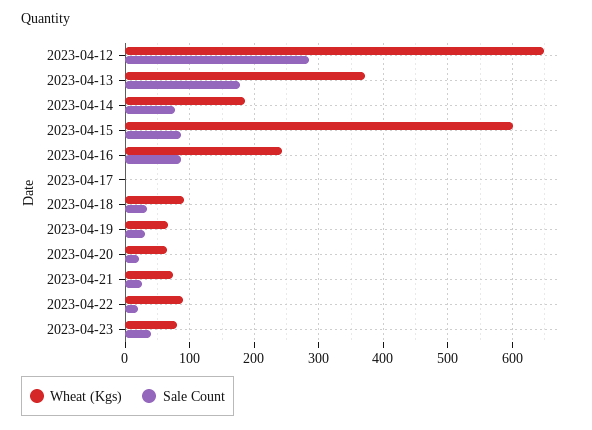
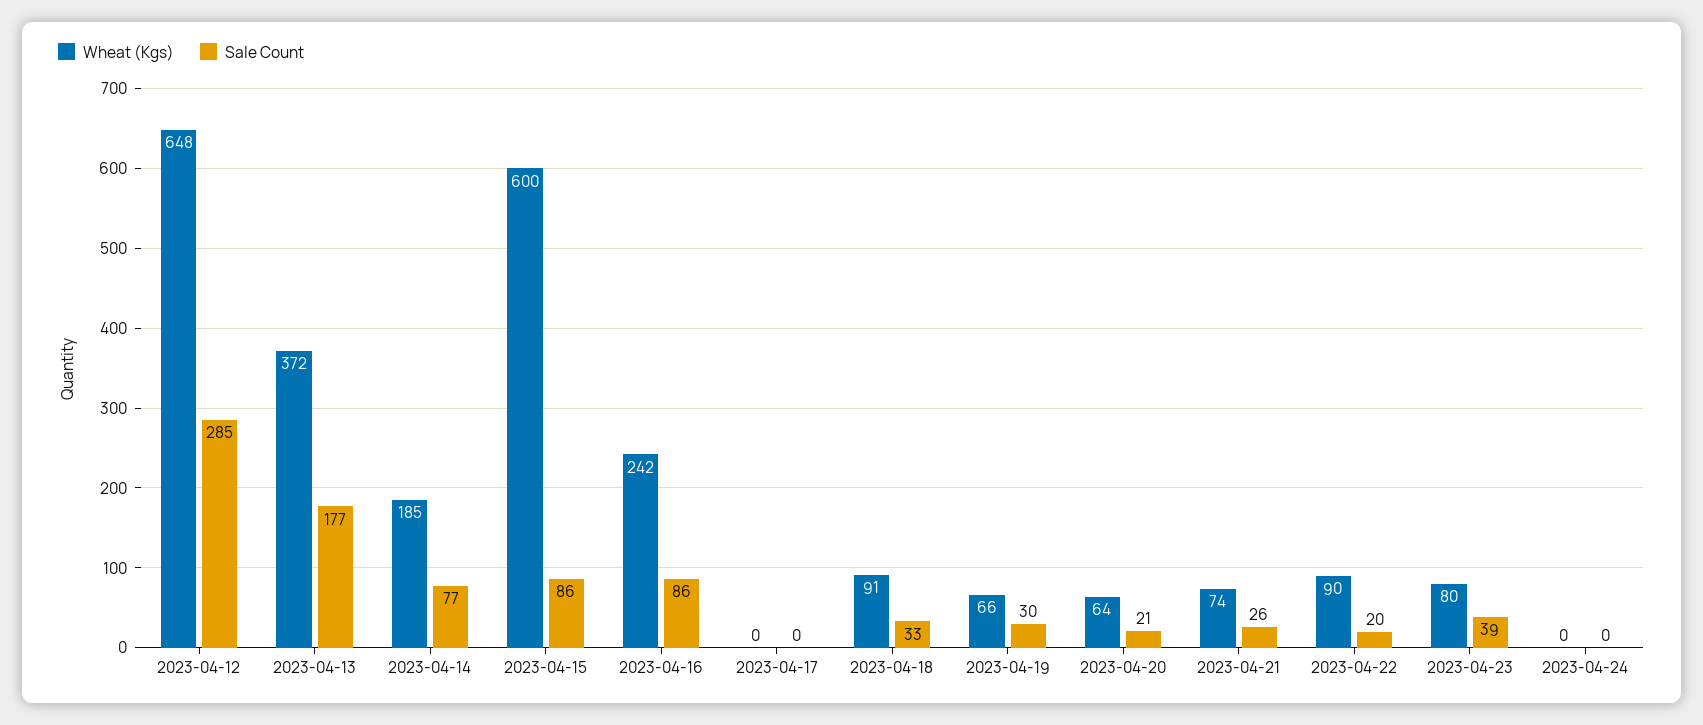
Wheat (Kgs), 2023-04-24: none -> 0
Sale Count, 2023-04-24: none -> 0

